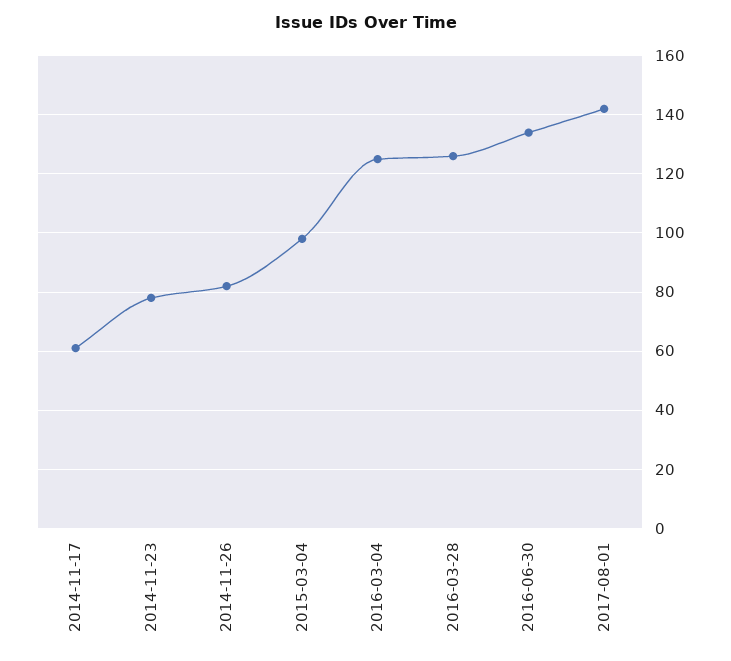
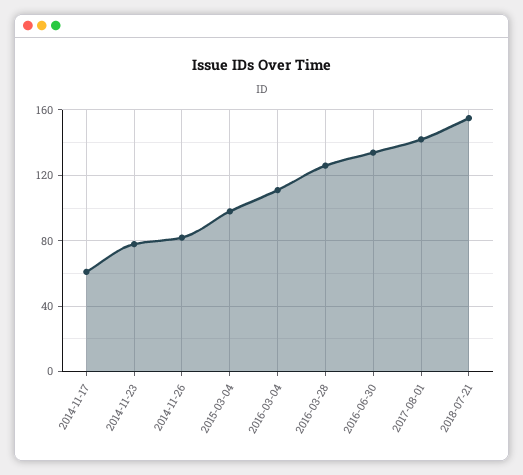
2016-03-04: 125 -> 110
2018-07-21: none -> 155

